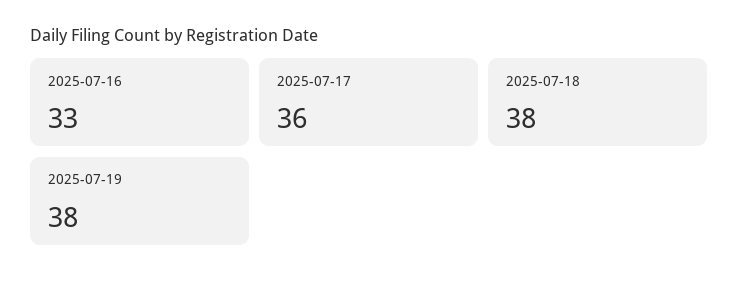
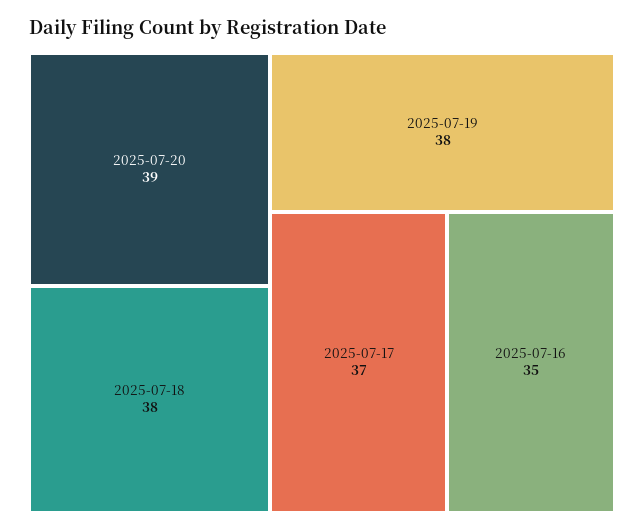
2025-07-16: 33 -> 35
2025-07-17: 36 -> 37
2025-07-20: none -> 39

